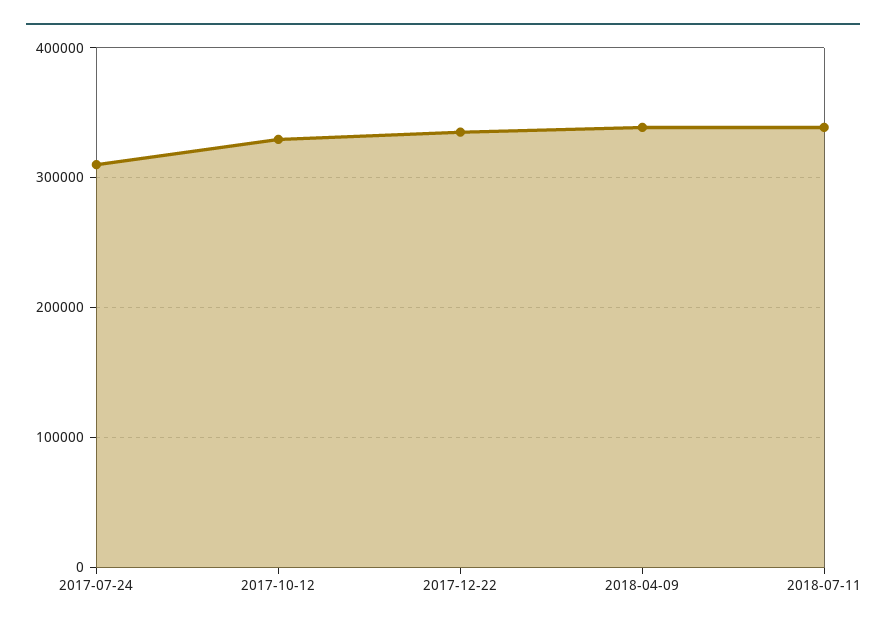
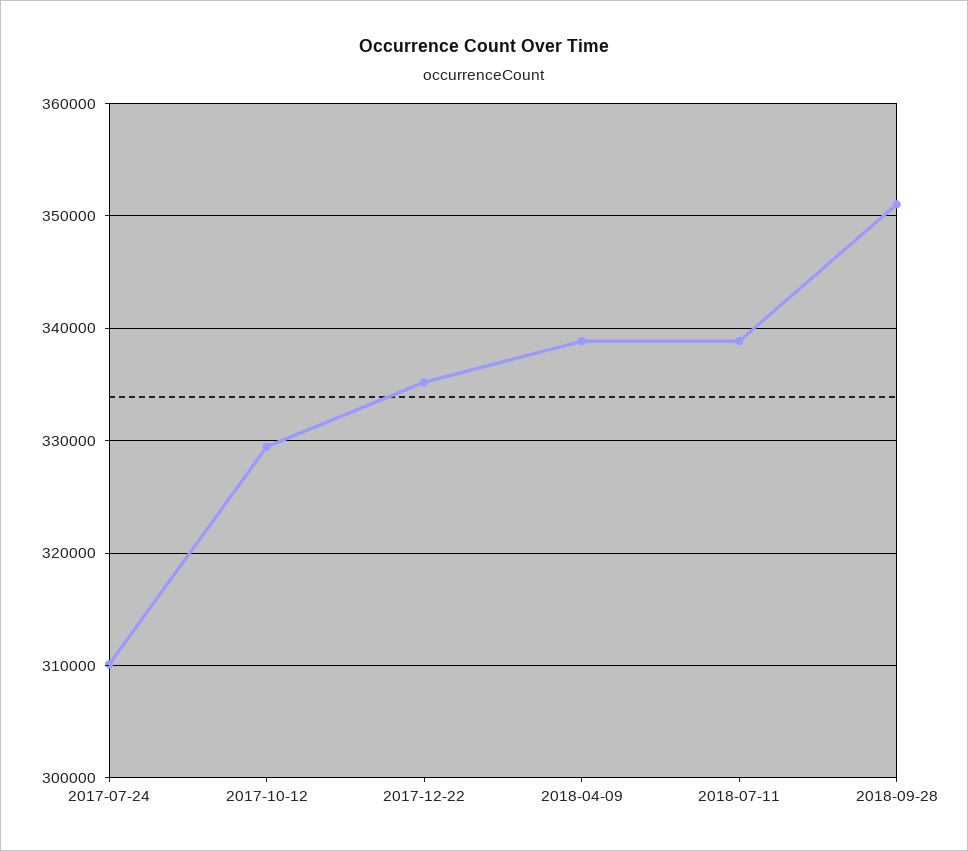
2018-09-28: none -> 351000

